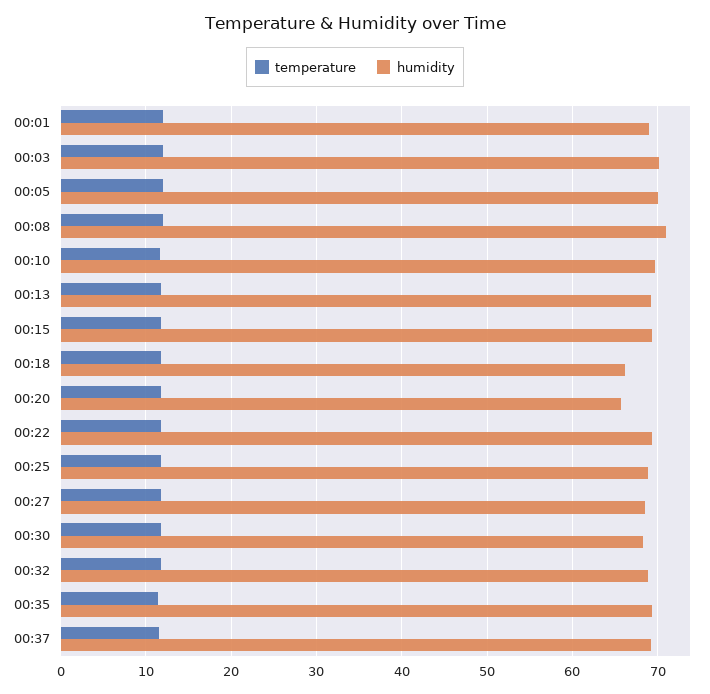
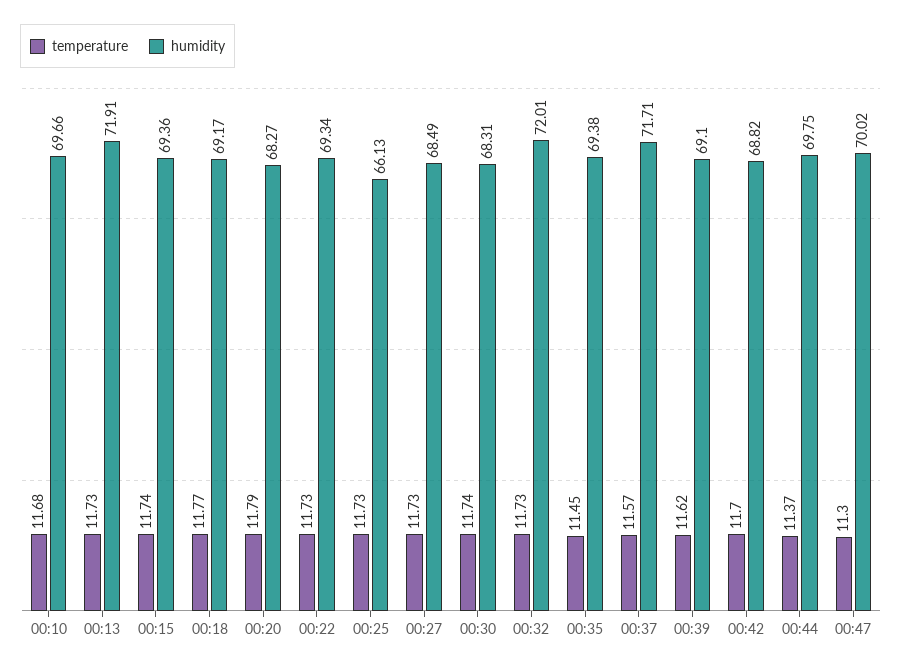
temperature, 00:01: 12 -> none
humidity, 00:01: 69 -> none
temperature, 00:03: 12 -> none
humidity, 00:03: 70 -> none
temperature, 00:05: 12 -> none
humidity, 00:05: 70 -> none
temperature, 00:08: 12 -> none
humidity, 00:08: 71 -> none
humidity, 00:13: 69 -> 71.91
humidity, 00:18: 66 -> 69.17
humidity, 00:20: 66 -> 68.27
humidity, 00:25: 69 -> 66.13
humidity, 00:32: 69 -> 72.01
humidity, 00:37: 69 -> 71.71
temperature, 00:39: none -> 11.62
humidity, 00:39: none -> 69.1
temperature, 00:42: none -> 11.7
humidity, 00:42: none -> 68.82
temperature, 00:44: none -> 11.37
humidity, 00:44: none -> 69.75
temperature, 00:47: none -> 11.3
humidity, 00:47: none -> 70.02

